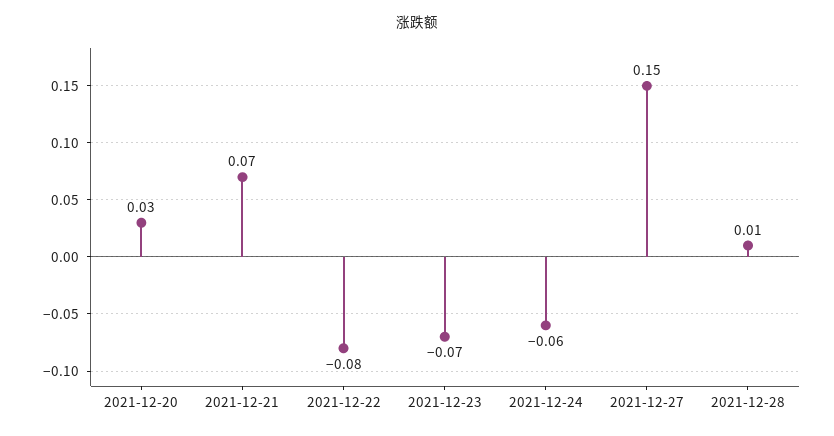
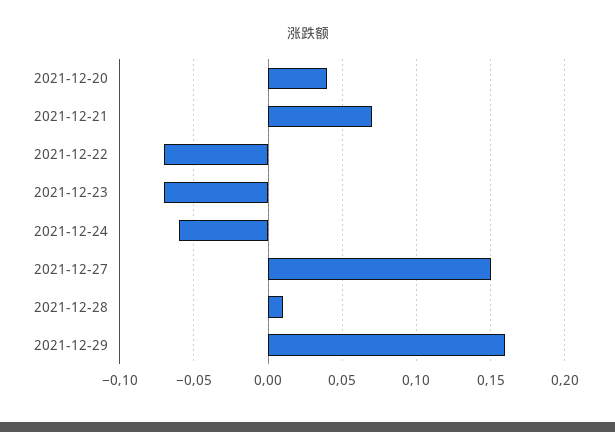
2021-12-20: 0.03 -> 0.04
2021-12-22: -0.08 -> -0.07
2021-12-29: none -> 0.16

